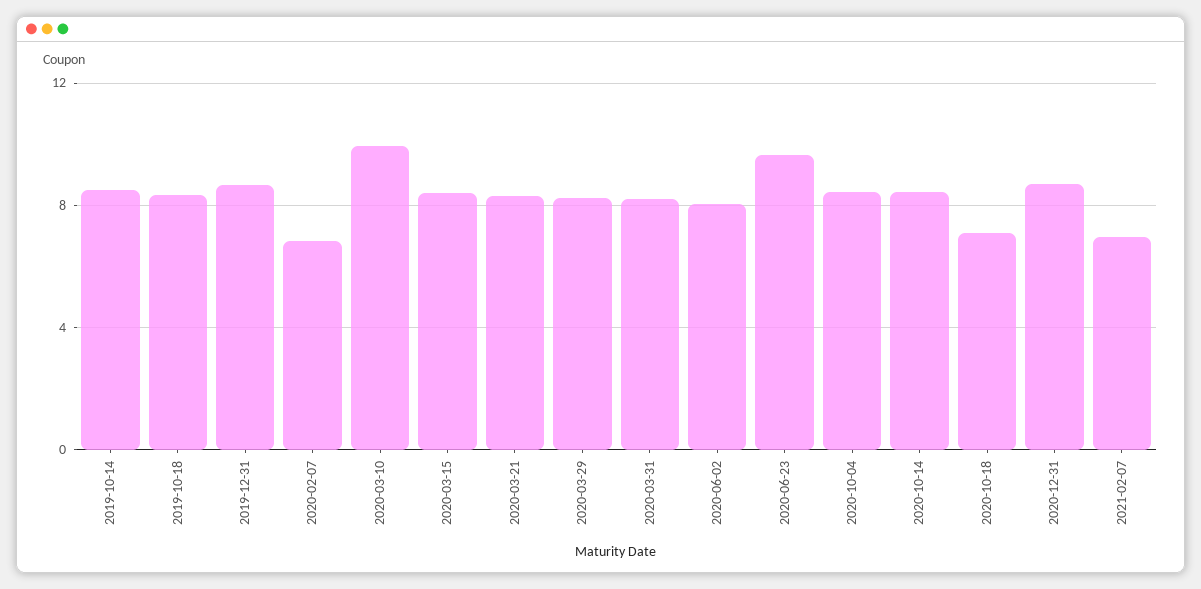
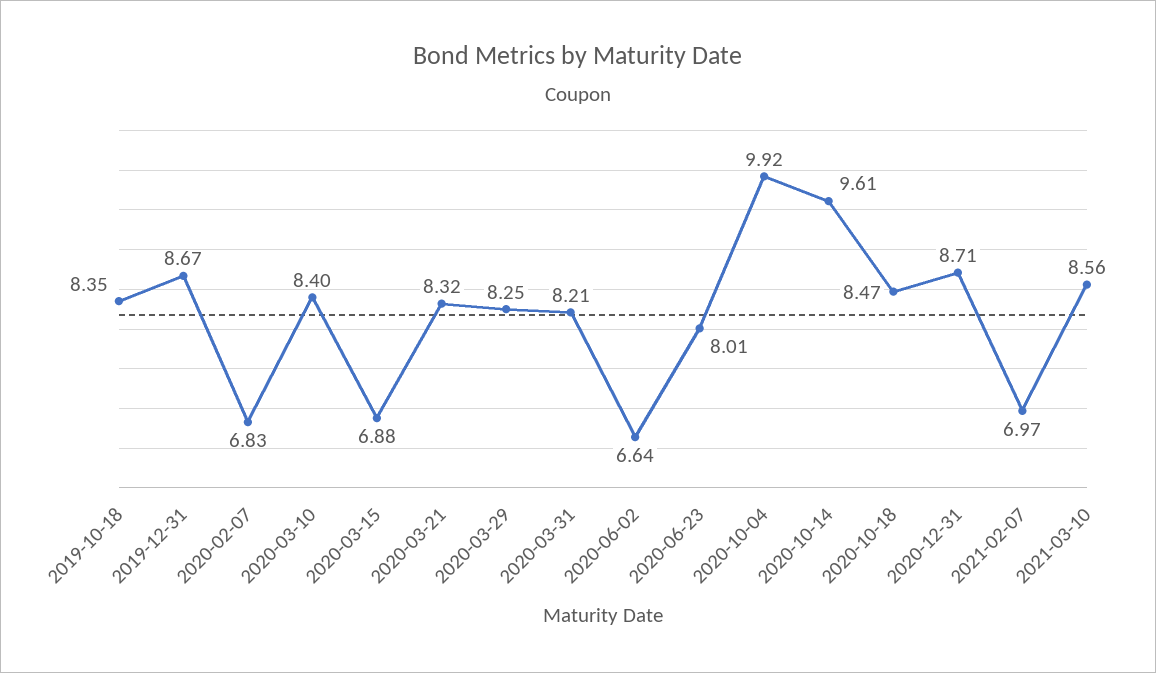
2019-10-14: 8.5 -> none
2020-03-10: 10 -> 8.4
2020-03-15: 8.5 -> 6.88
2020-06-02: 8 -> 6.64
2020-06-23: 9.5 -> 8.01
2020-10-04: 8.5 -> 9.92
2020-10-14: 8.5 -> 9.61
2020-10-18: 7 -> 8.47
2021-03-10: none -> 8.56

